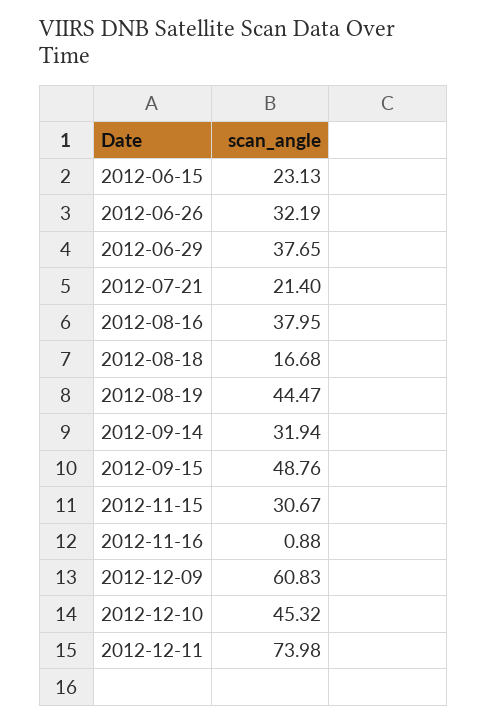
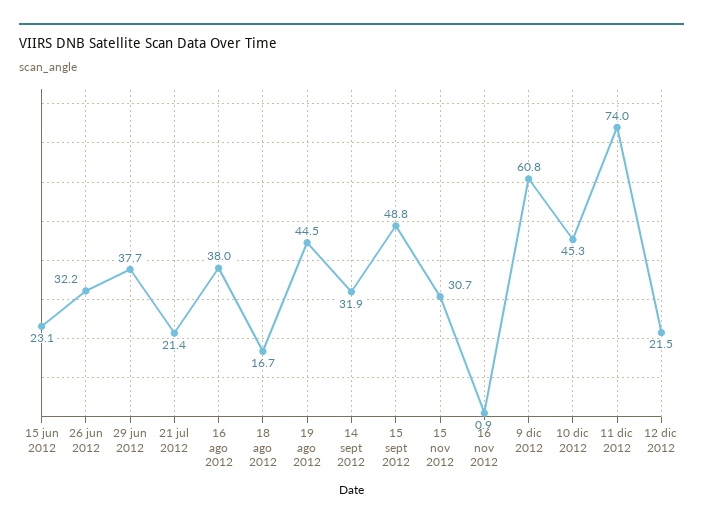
12 dic 2012: none -> 21.5

